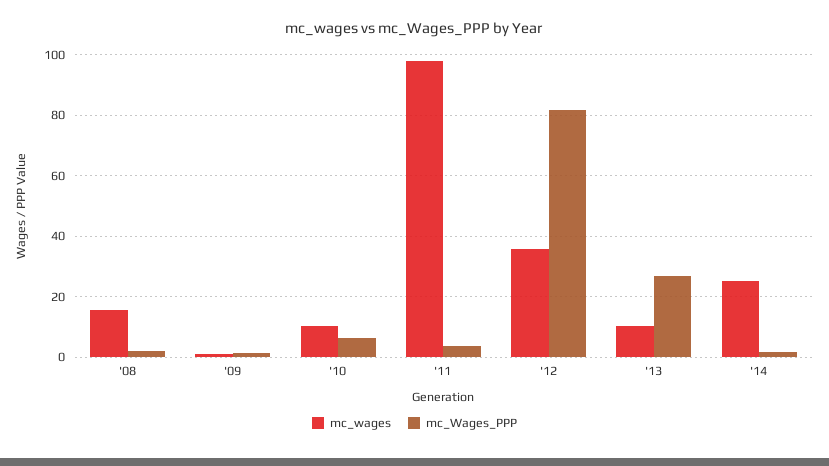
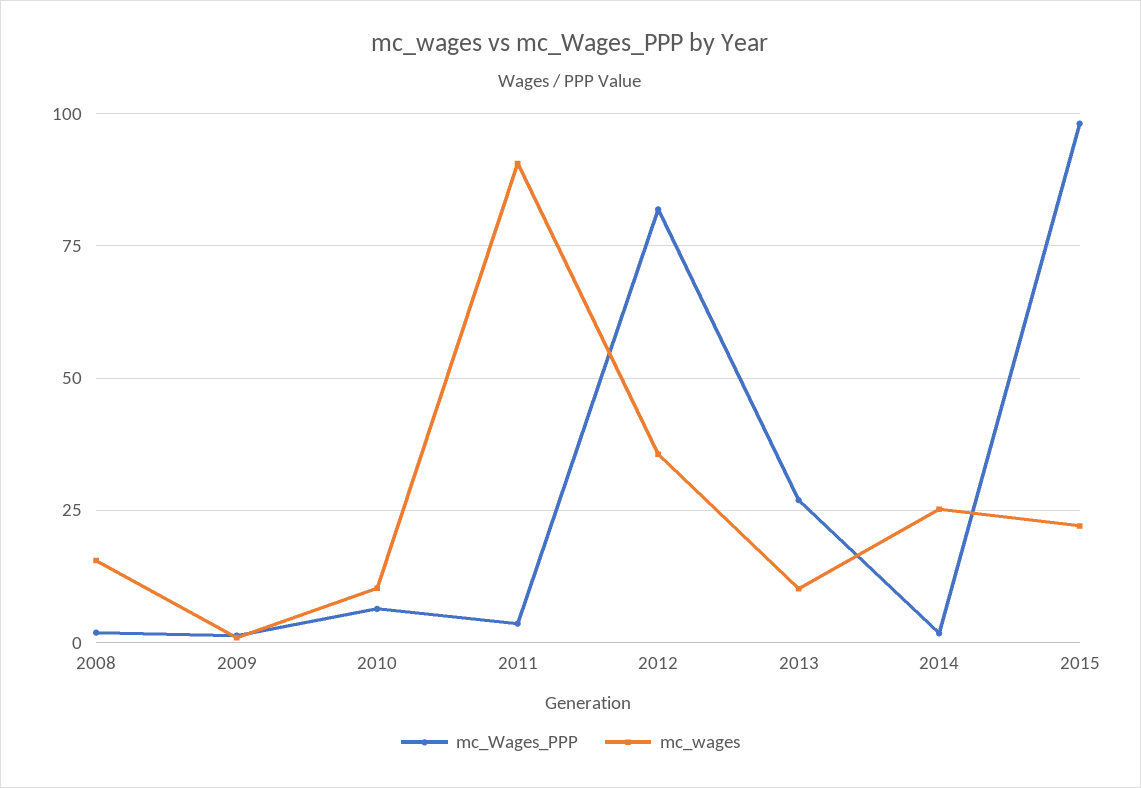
mc_wages, '11: 98 -> 90
mc_Wages_PPP, 2015: none -> 97.5
mc_wages, 2015: none -> 22.5

